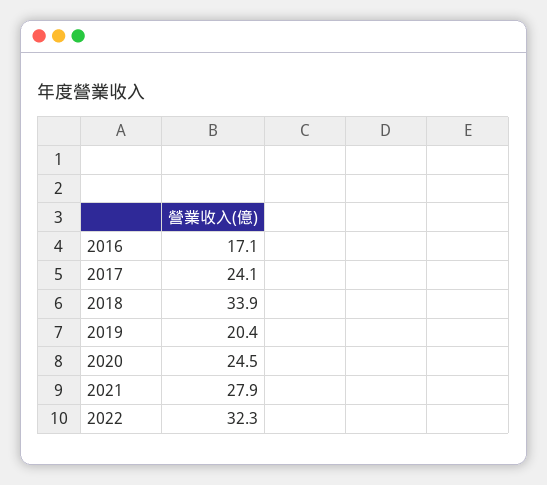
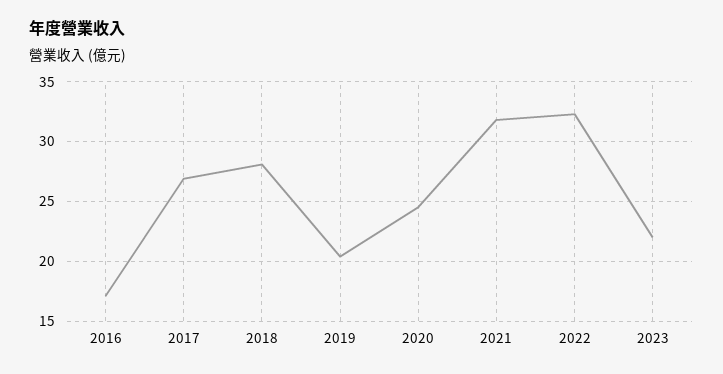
2017: 24.1 -> 27
2018: 33.9 -> 28
2021: 27.9 -> 32
2023: none -> 22

